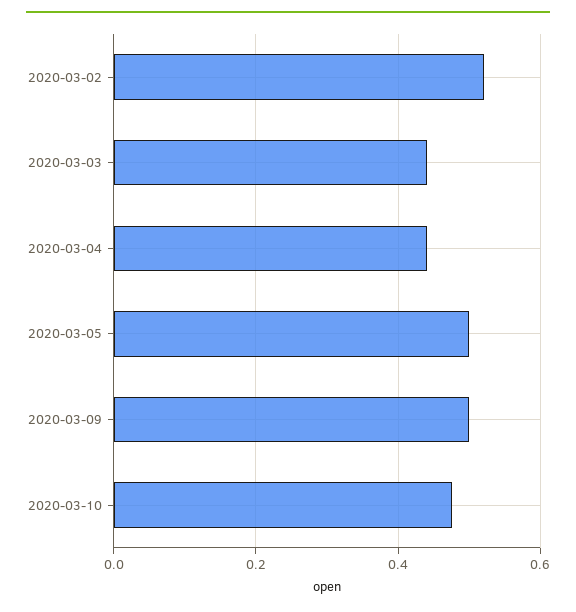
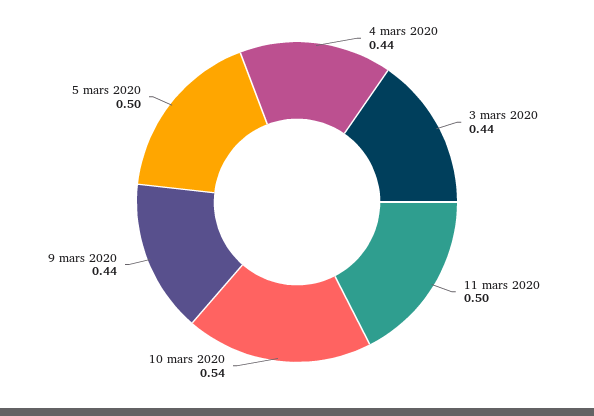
2020-03-02: 0.52 -> none
2020-03-09: 0.5 -> 0.44
2020-03-10: 0.48 -> 0.54
11 mars 2020: none -> 0.5

